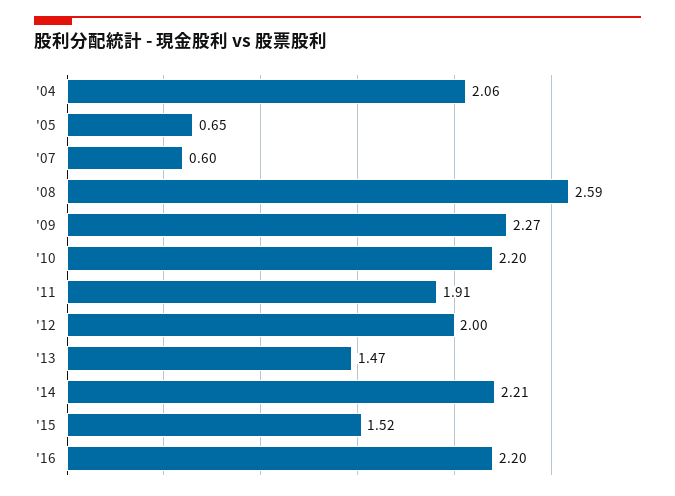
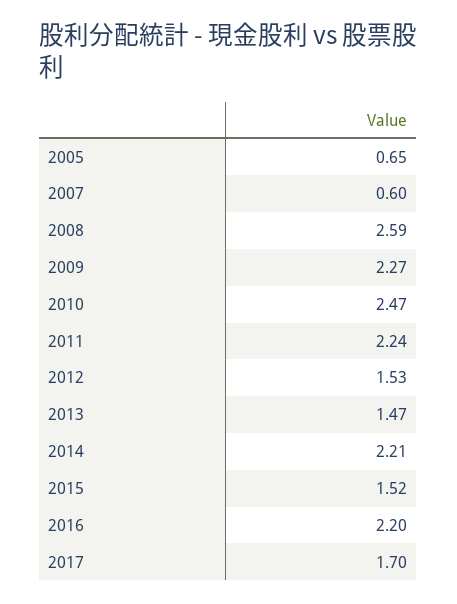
'04: 2.06 -> none
'10: 2.2 -> 2.47
'11: 1.91 -> 2.24
'12: 2 -> 1.53
2017: none -> 1.7

